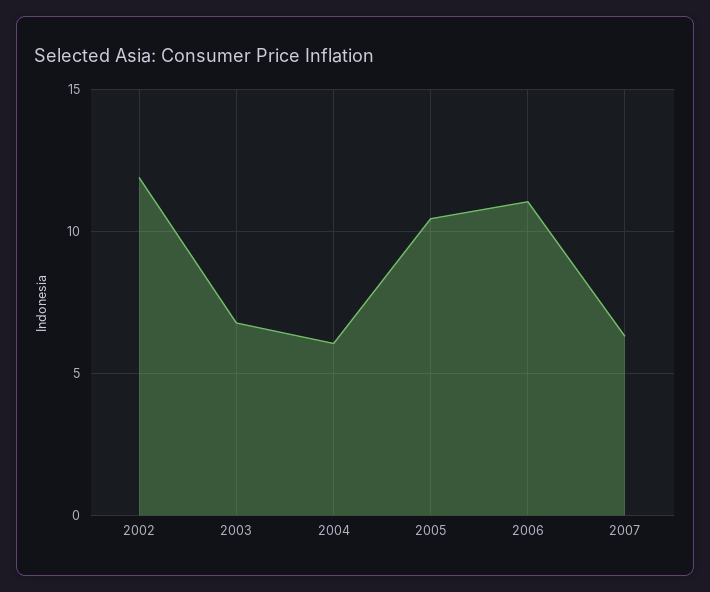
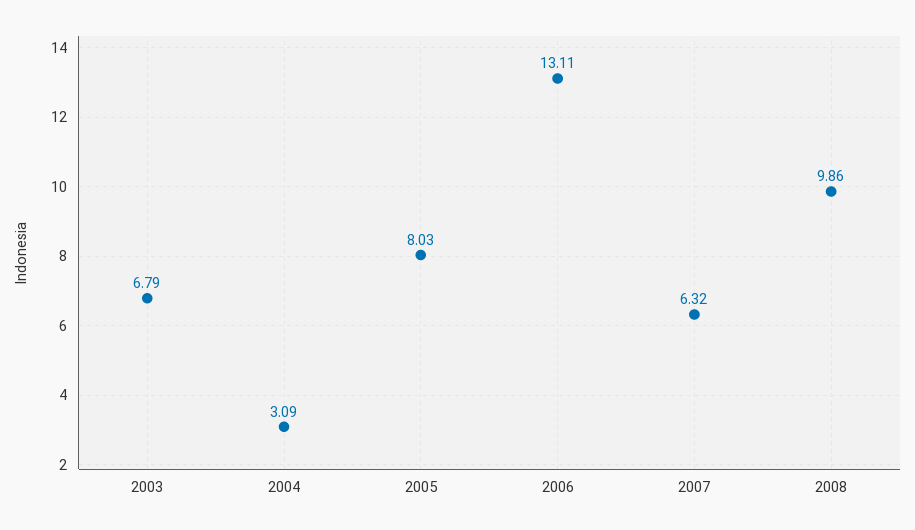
2002: 12 -> none
2004: 6 -> 3.09
2005: 10.5 -> 8.03
2006: 11 -> 13.11
2008: none -> 9.86

